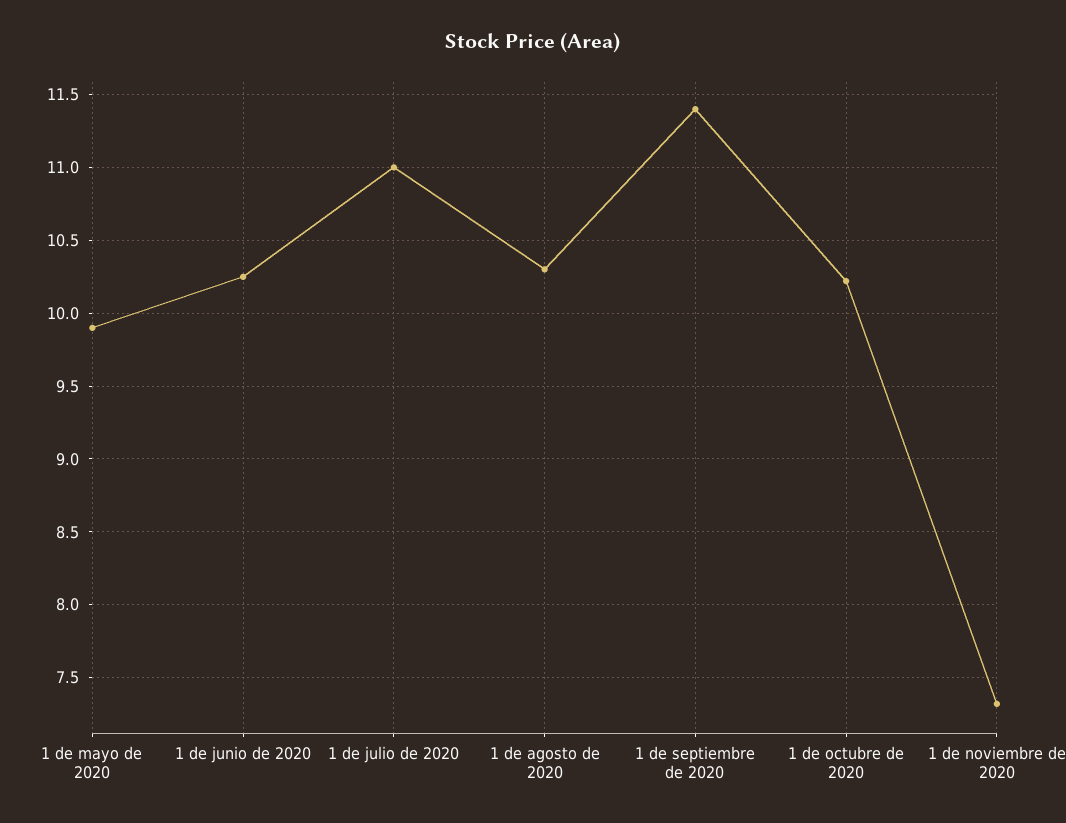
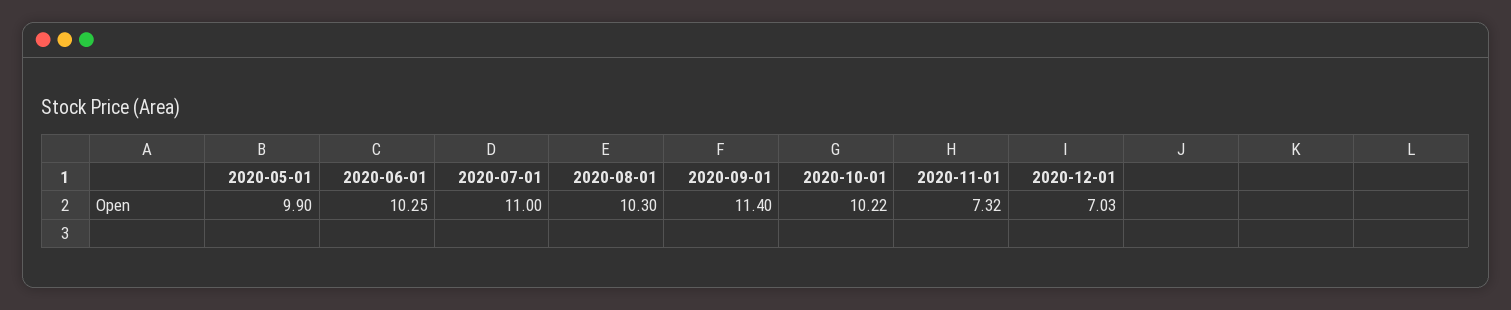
2020-12-01: none -> 7.03

